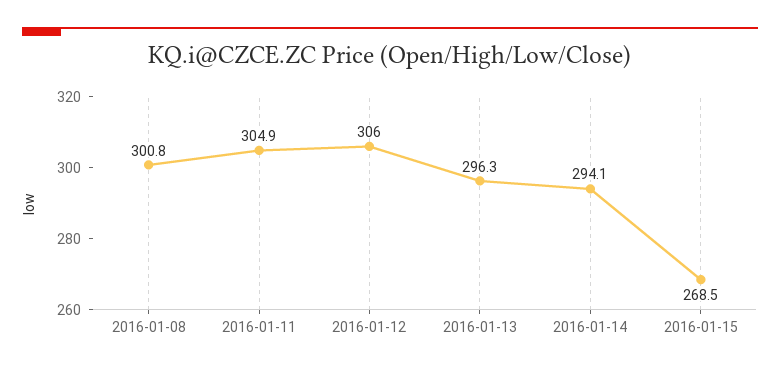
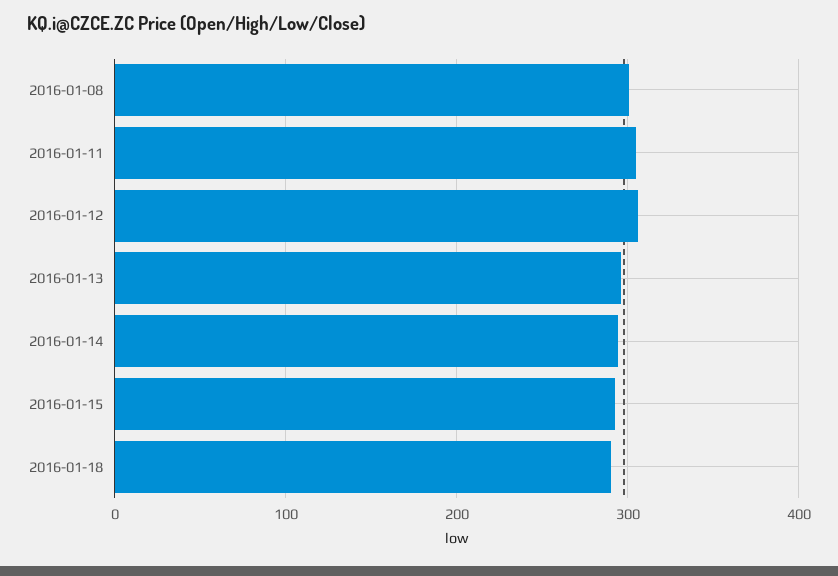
2016-01-15: 268.5 -> 290
2016-01-18: none -> 290

